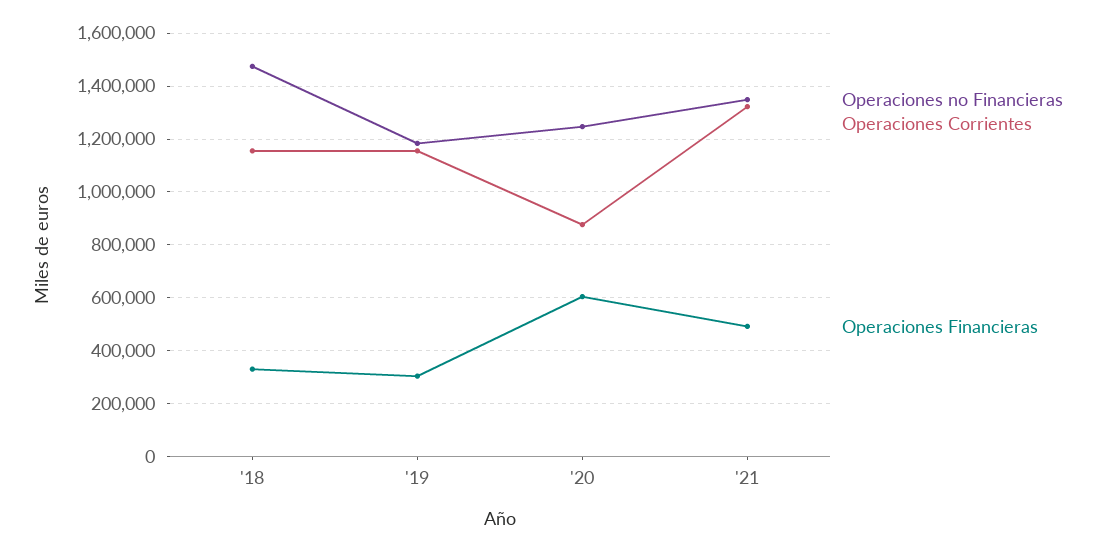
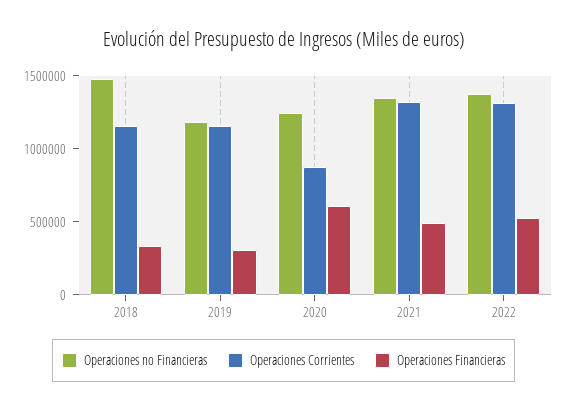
Operaciones no Financieras, 2022: none -> 1400000
Operaciones Corrientes, 2022: none -> 1300000
Operaciones Financieras, 2022: none -> 500000

